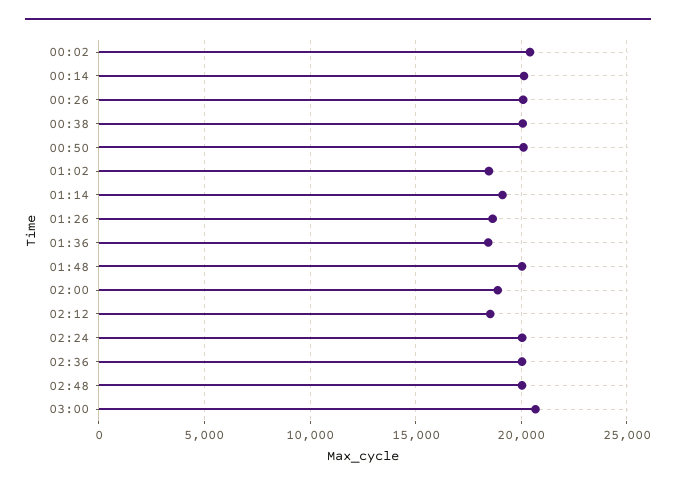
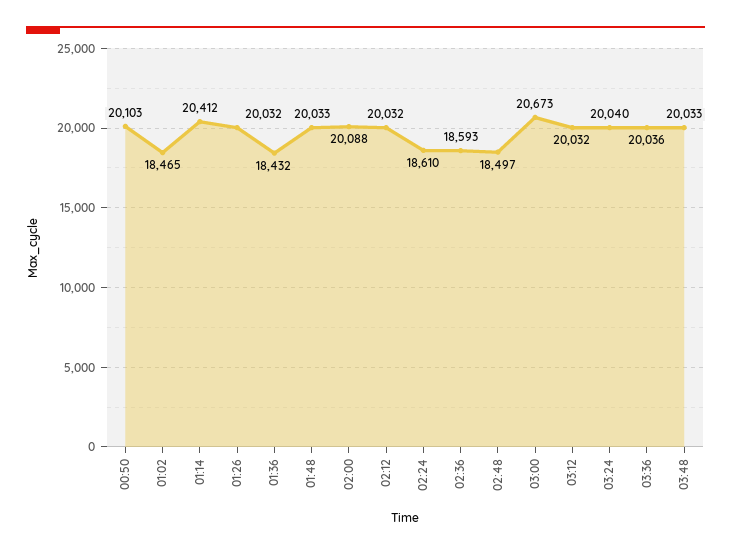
00:02: 20500 -> none
00:14: 20000 -> none
00:26: 20000 -> none
00:38: 20000 -> none
01:14: 19000 -> 20412
01:26: 18500 -> 20032
02:00: 19000 -> 20088
02:12: 18500 -> 20032
02:24: 20000 -> 18610
02:36: 20000 -> 18593
02:48: 20000 -> 18497
03:12: none -> 20032
03:24: none -> 20040
03:36: none -> 20036
03:48: none -> 20033

